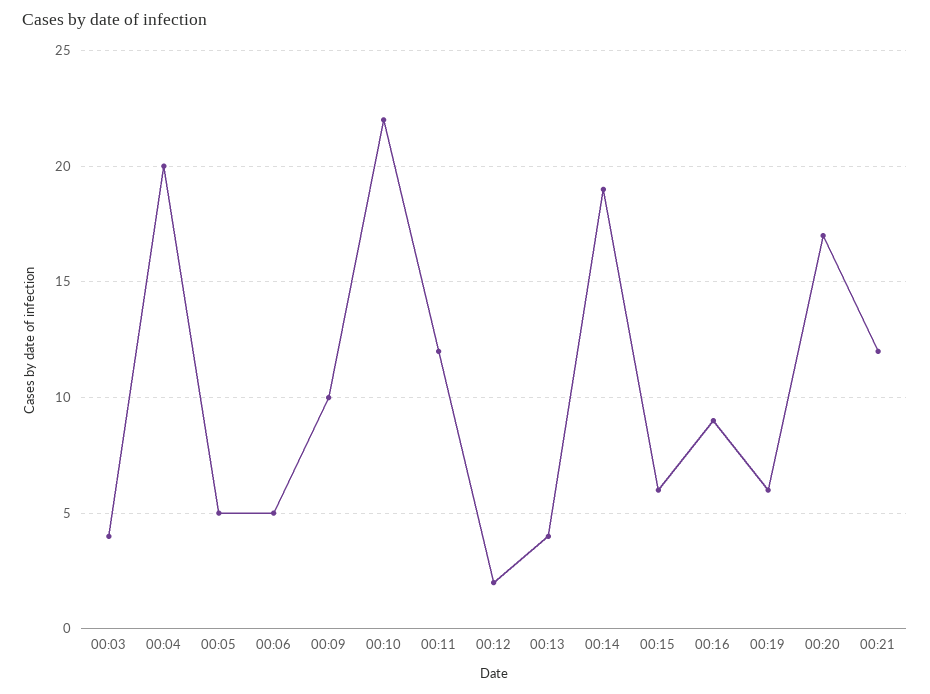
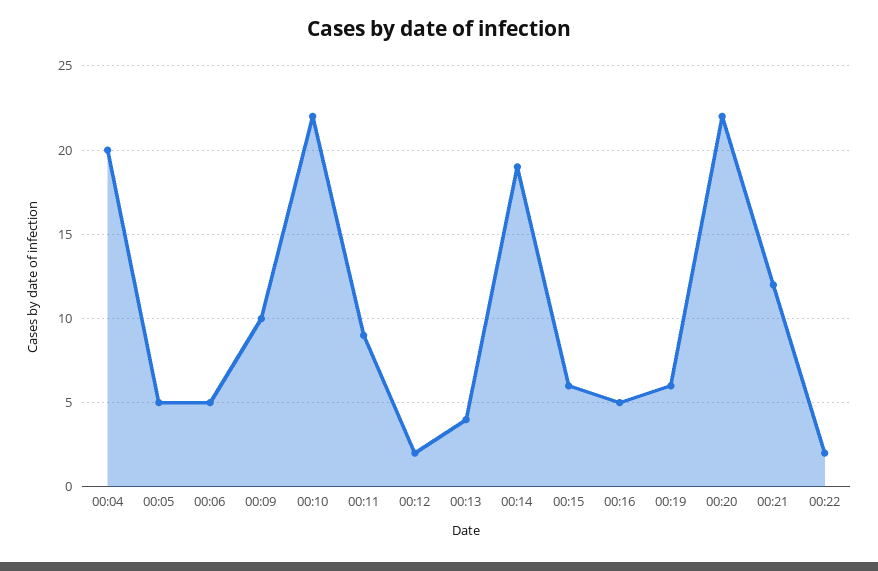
00:03: 4 -> none
00:11: 12 -> 9
00:16: 9 -> 5
00:20: 17 -> 22
00:22: none -> 2

